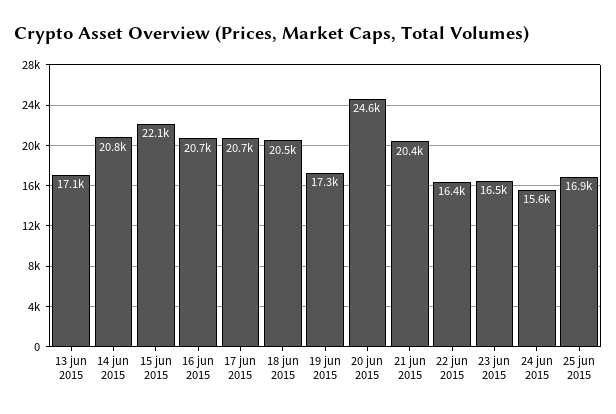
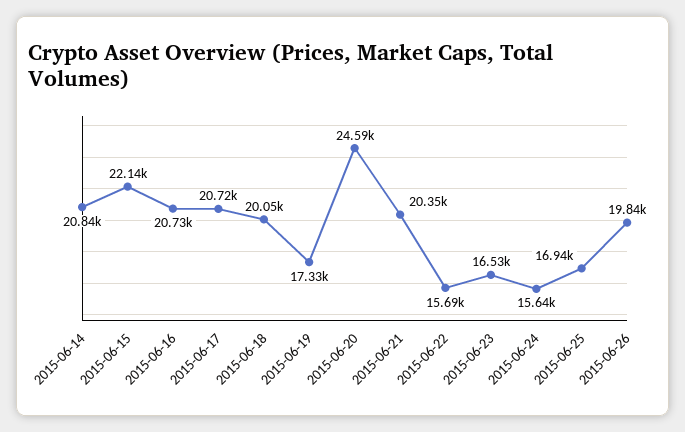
13 jun 2015: 17100 -> none
18 jun 2015: 20500 -> 20050
22 jun 2015: 16400 -> 15690
2015-06-26: none -> 19840

